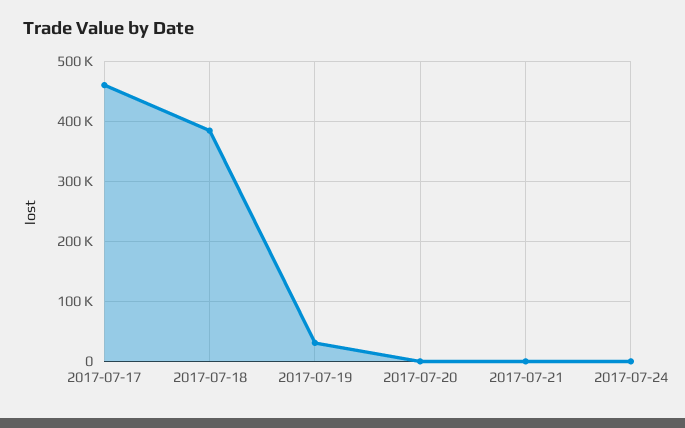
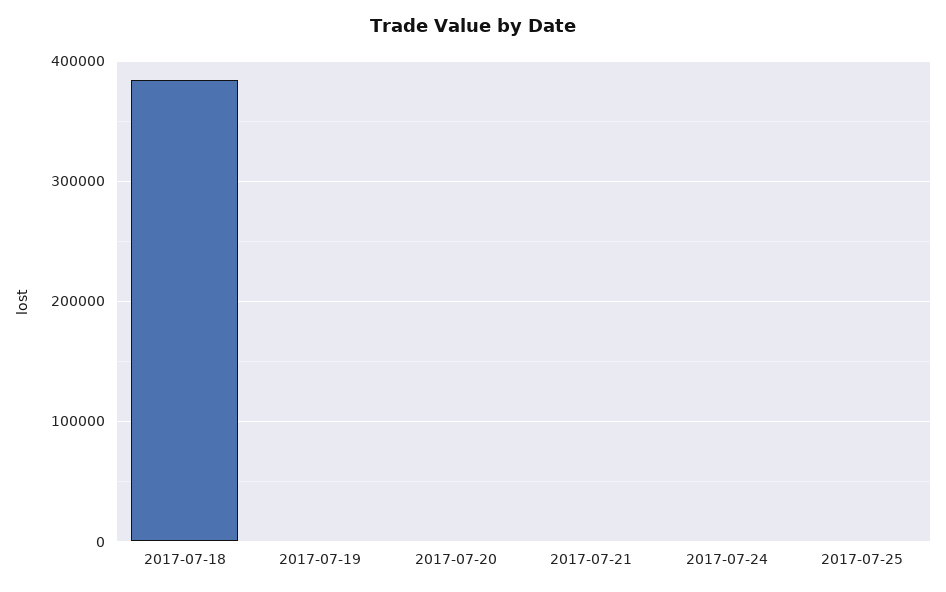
2017-07-17: 460000 -> none
2017-07-19: 30000 -> 0
2017-07-25: none -> 0

